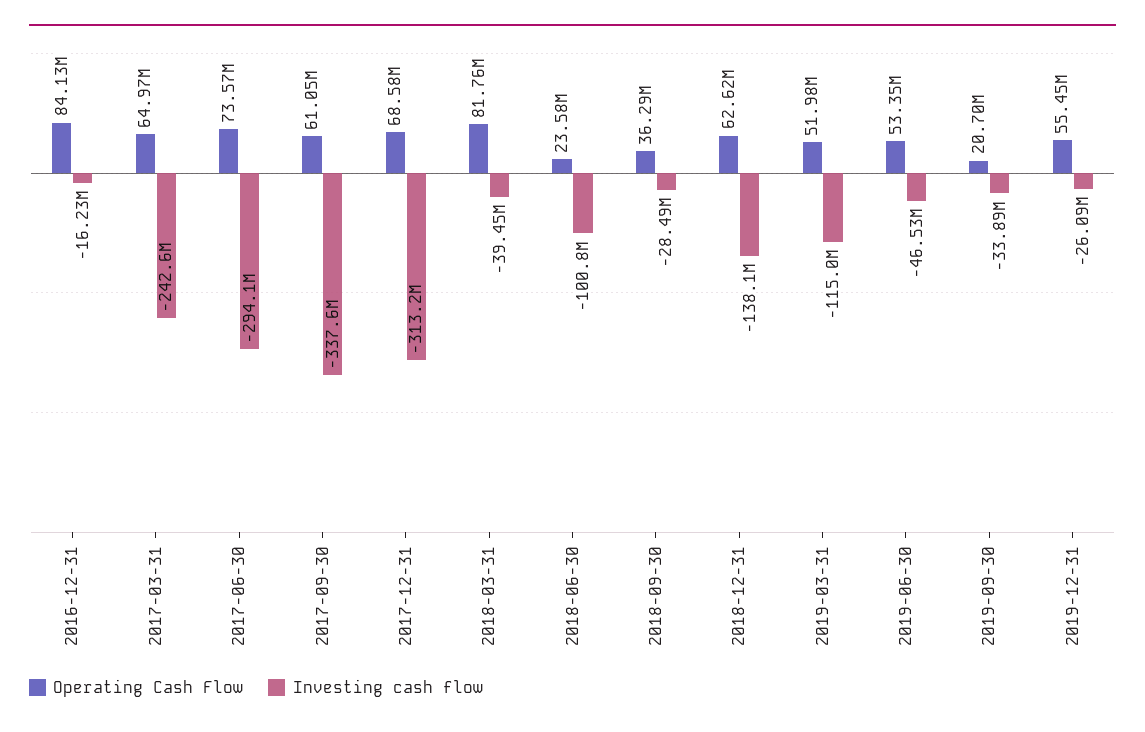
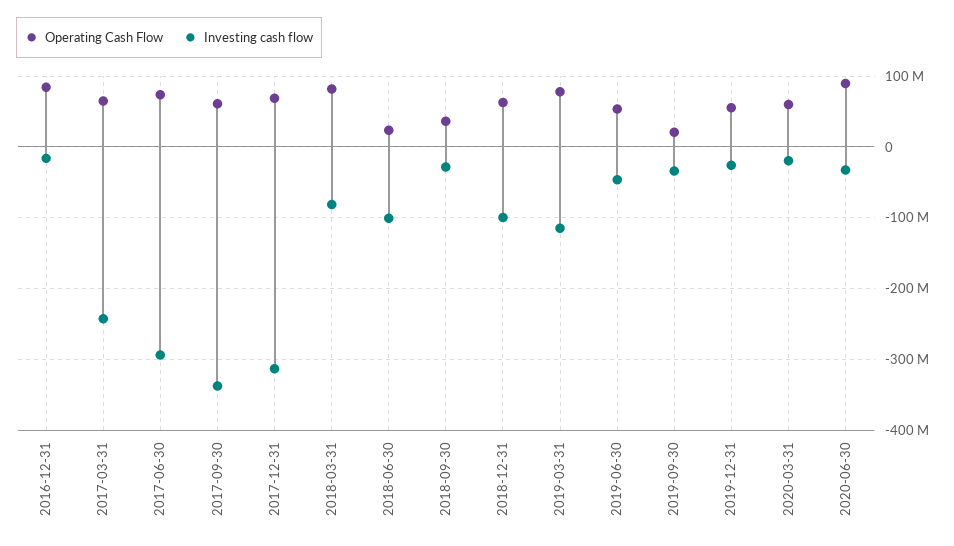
Investing cash flow, 2018-03-31: -39450000 -> -80000000
Investing cash flow, 2018-12-31: -138100000 -> -100000000
Operating Cash Flow, 2019-03-31: 51980000 -> 80000000
Operating Cash Flow, 2020-03-31: none -> 60000000
Investing cash flow, 2020-03-31: none -> -20000000
Operating Cash Flow, 2020-06-30: none -> 90000000
Investing cash flow, 2020-06-30: none -> -30000000

